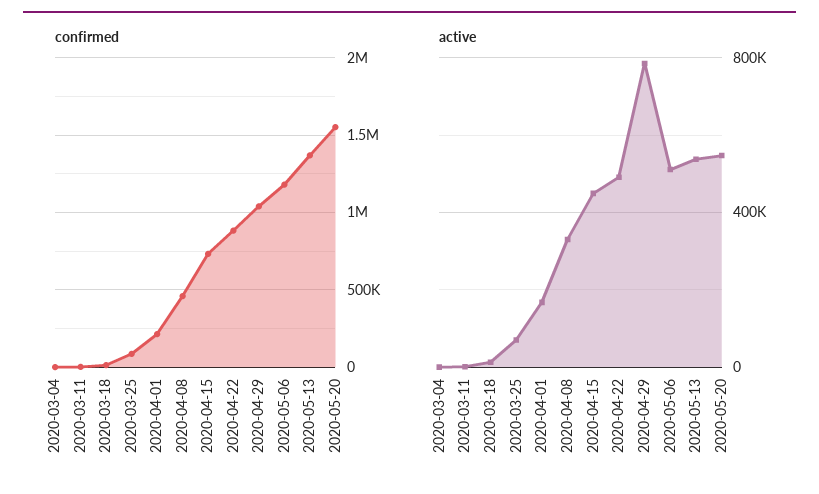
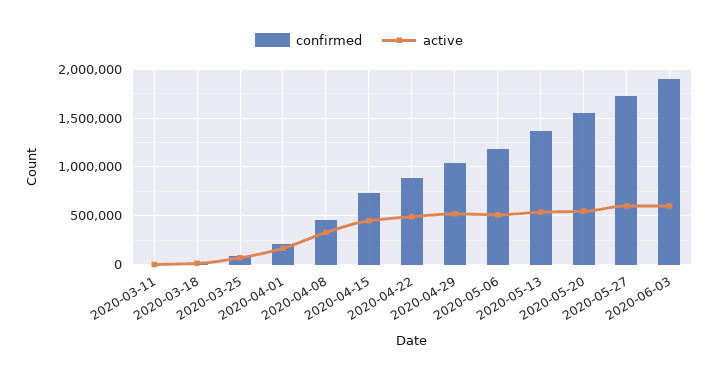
confirmed, 2020-03-04: 0 -> none
active, 2020-03-04: 0 -> none
active, 2020-04-29: 800000 -> 500000
confirmed, 2020-05-27: none -> 1700000
active, 2020-05-27: none -> 600000
confirmed, 2020-06-03: none -> 1900000
active, 2020-06-03: none -> 600000

